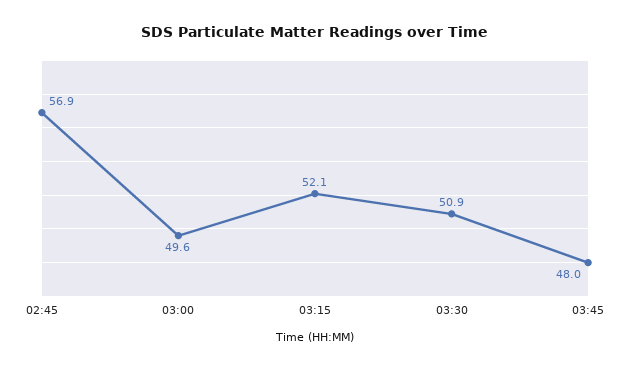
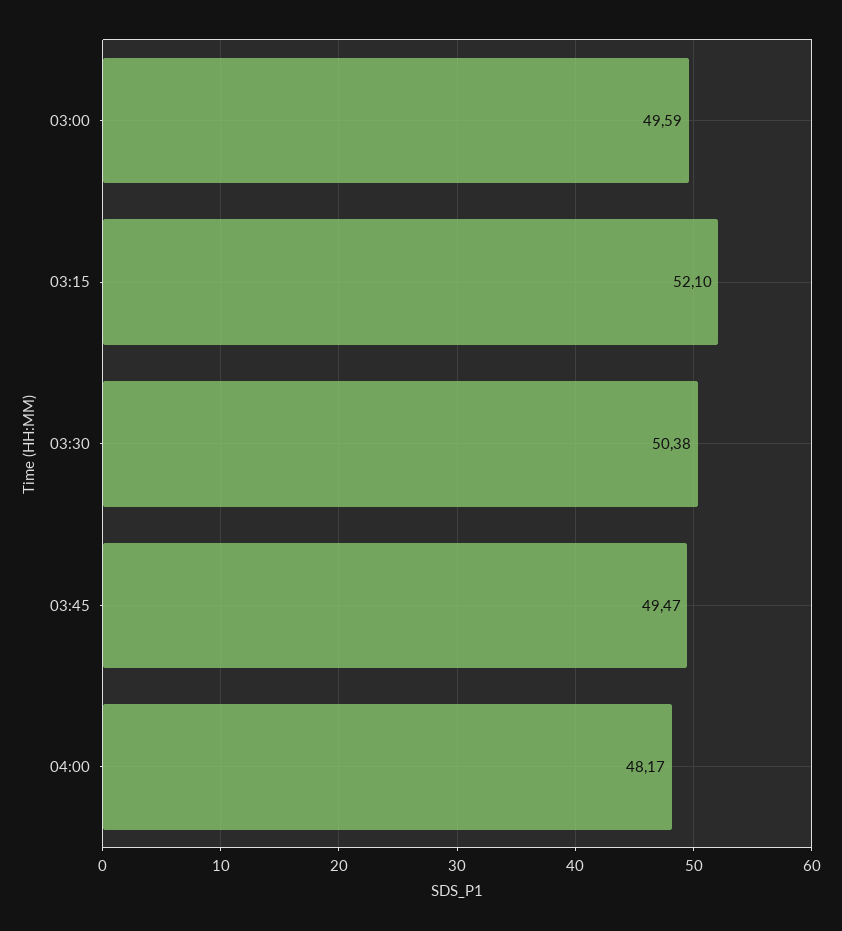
02:45: 56.9 -> none
03:30: 50.9 -> 50.38
03:45: 48 -> 49.47
04:00: none -> 48.17

